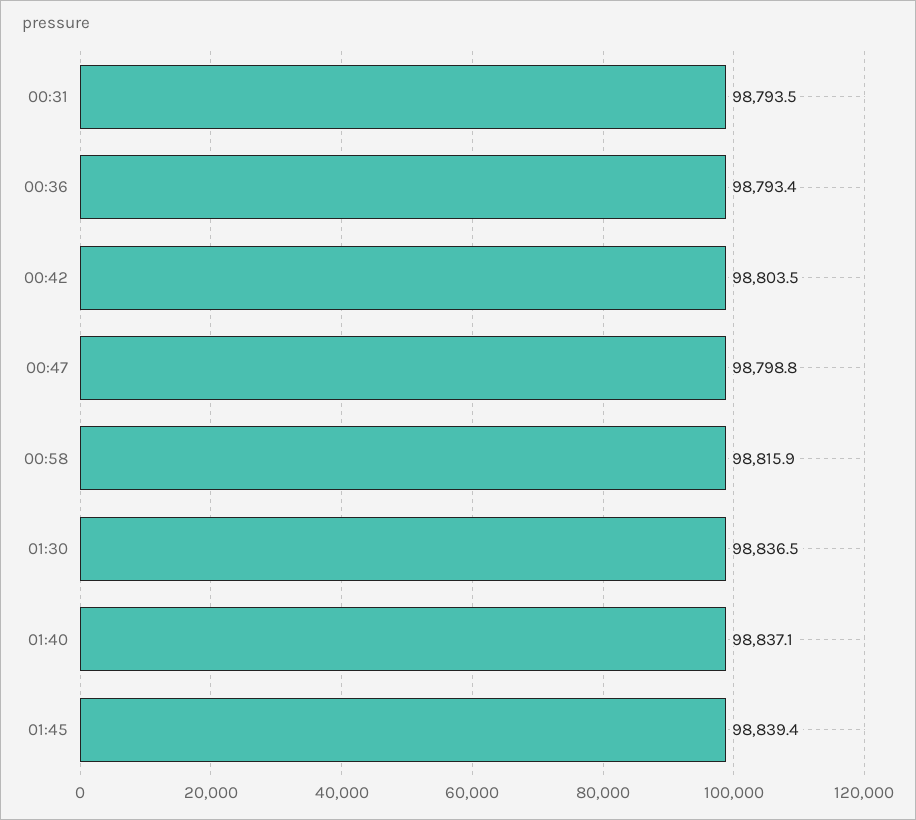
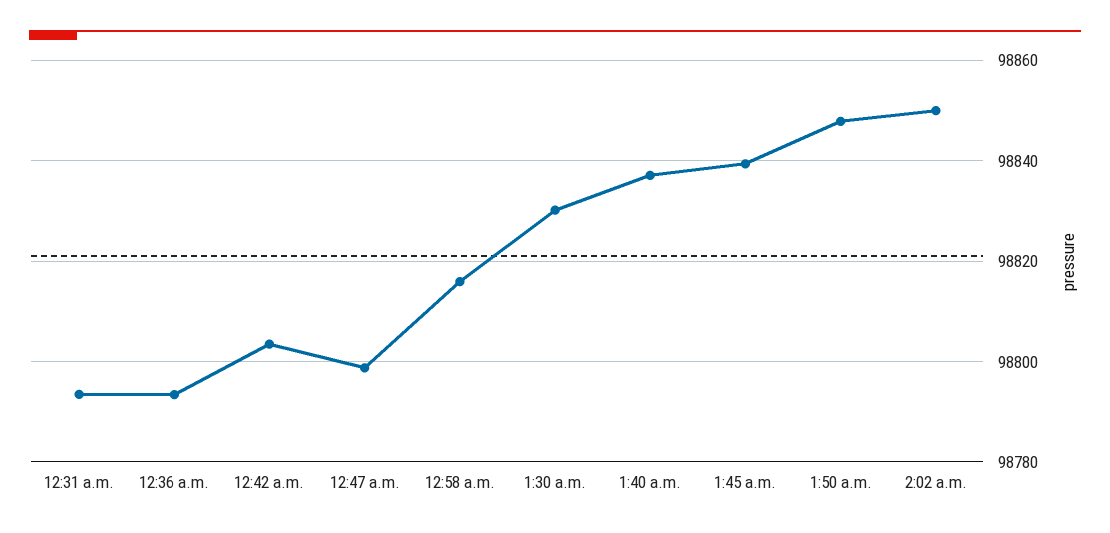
01:30: 98836.5 -> 98830
1:50 a.m.: none -> 98848
2:02 a.m.: none -> 98850

